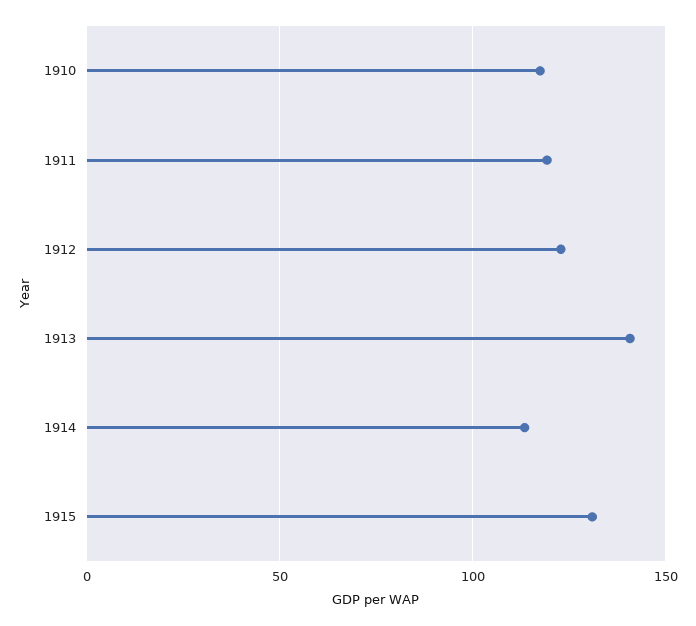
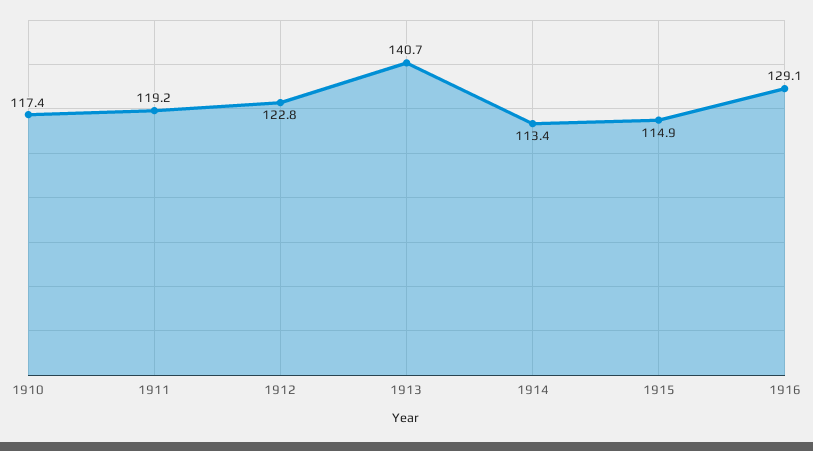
1915: 130 -> 114.9
1916: none -> 129.1

